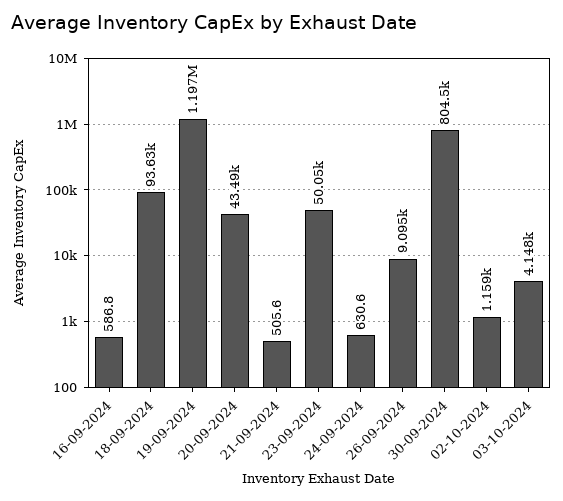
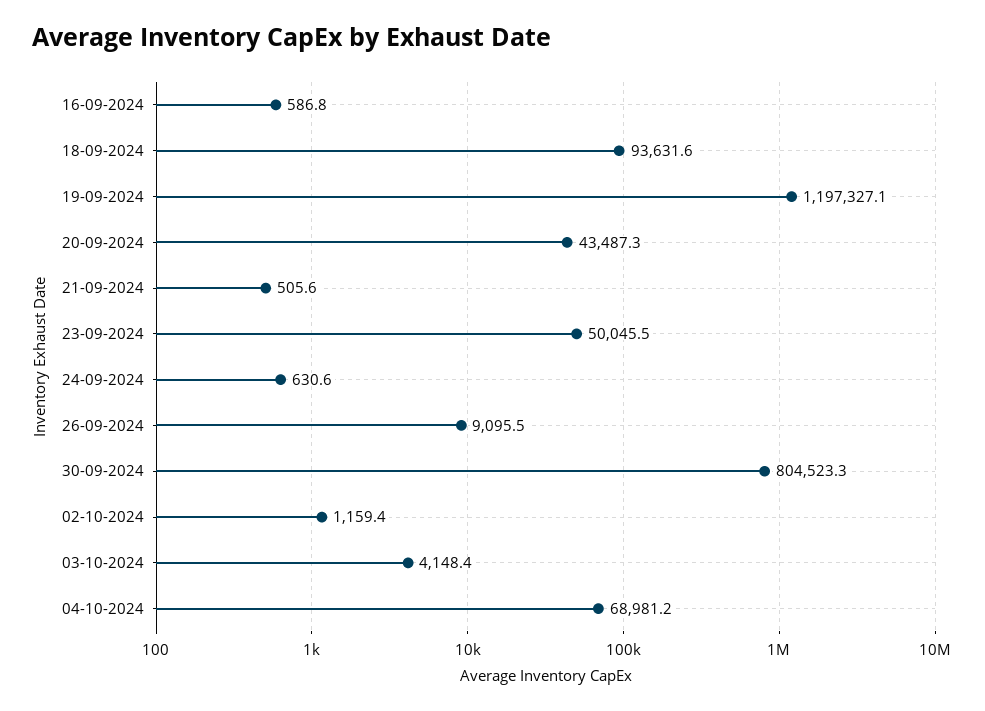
04-10-2024: none -> 68981.2

